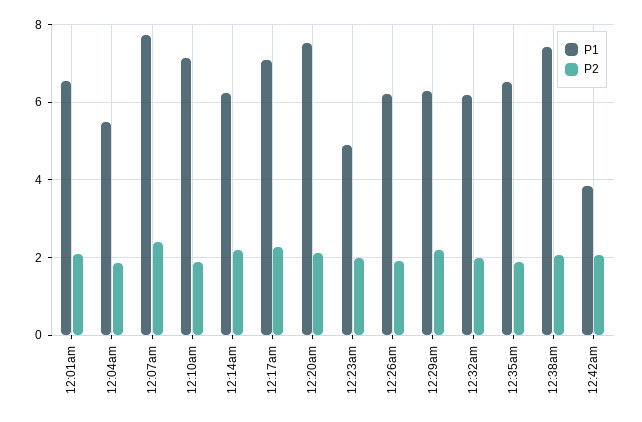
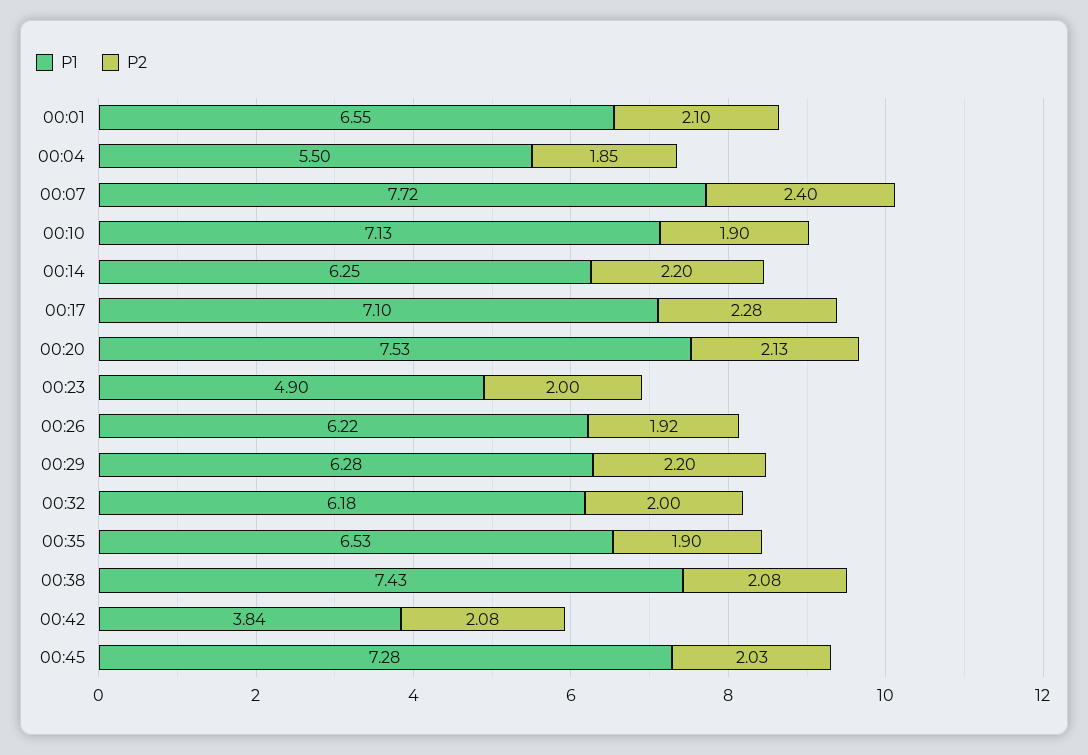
P1, 00:45: none -> 7.28
P2, 00:45: none -> 2.03

